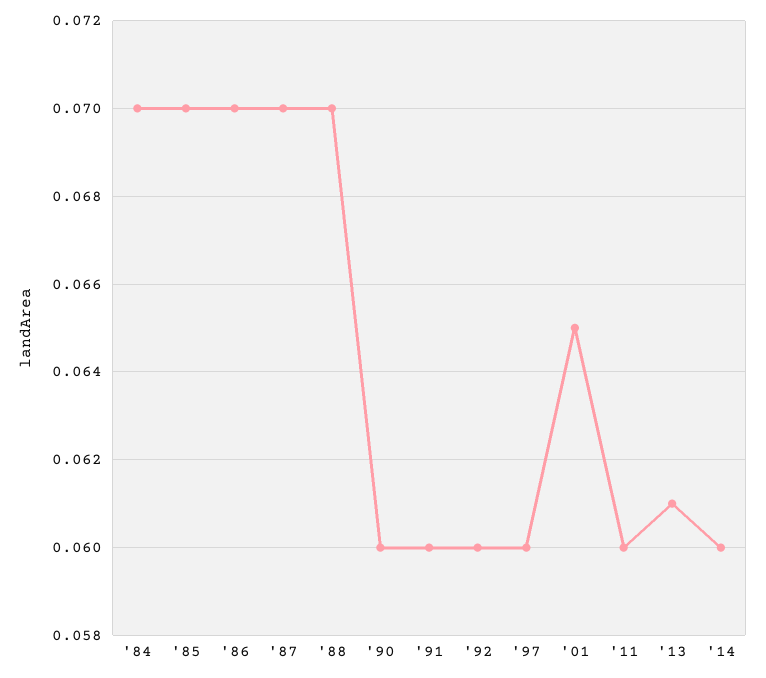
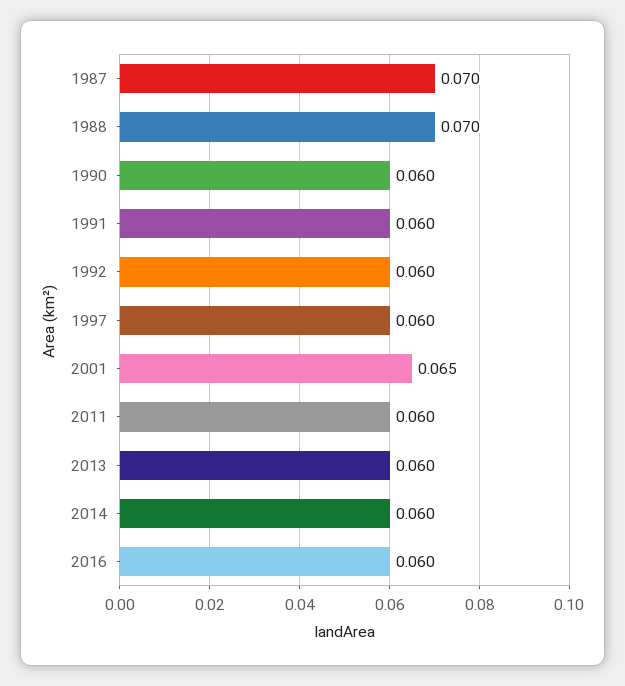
'84: 0.07 -> none
'85: 0.07 -> none
'86: 0.07 -> none
'13: 0.061 -> 0.06
2016: none -> 0.06

